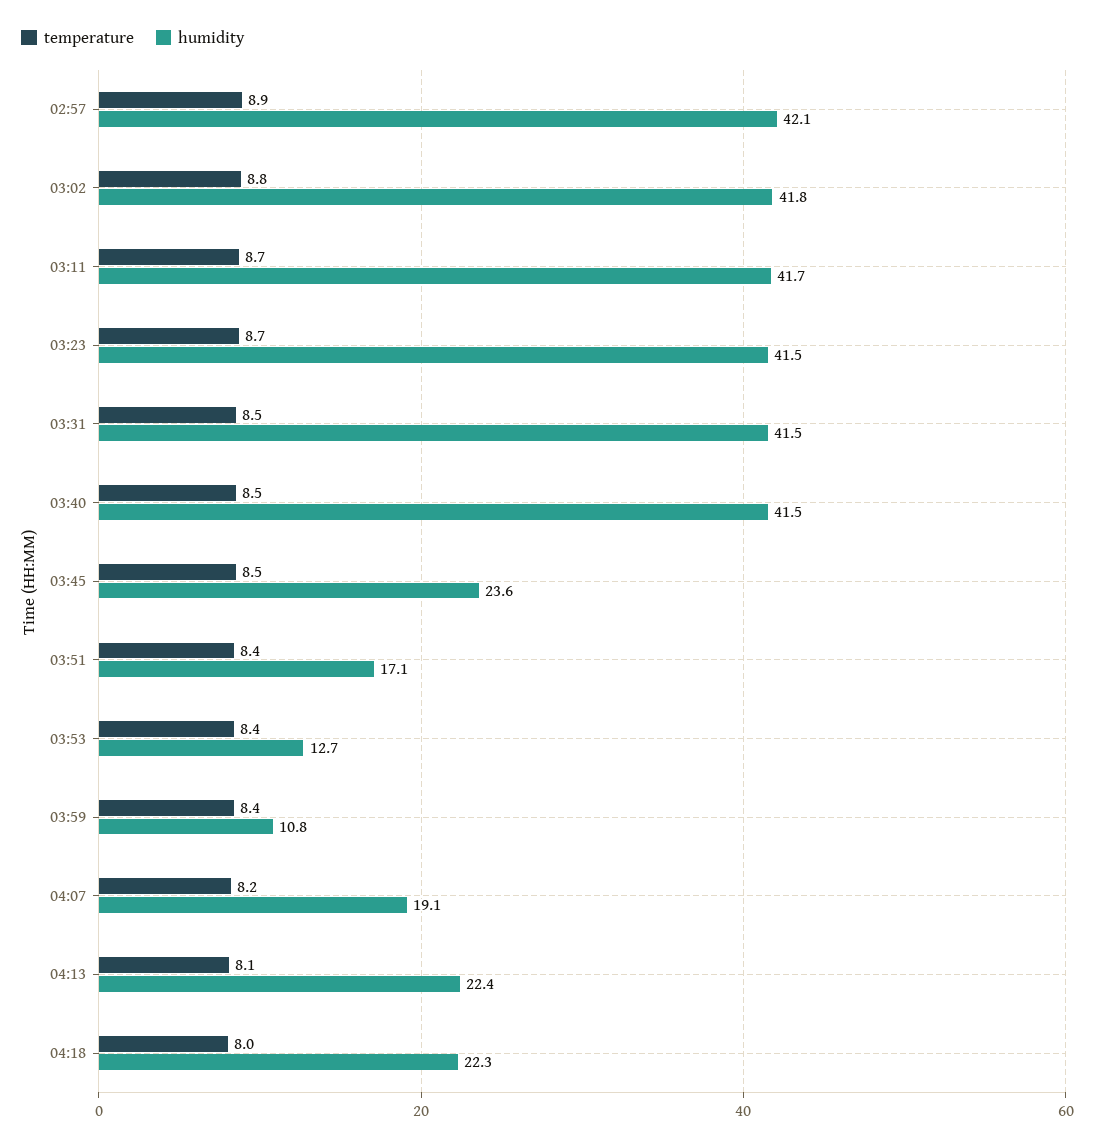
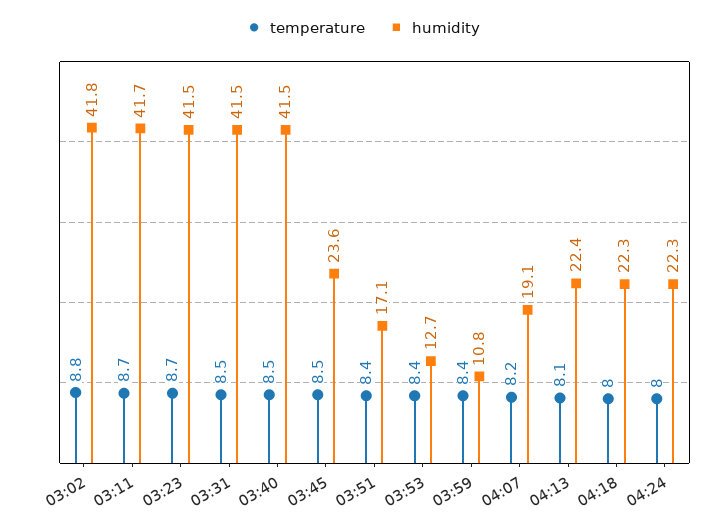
temperature, 02:57: 8.9 -> none
humidity, 02:57: 42.1 -> none
temperature, 04:24: none -> 8
humidity, 04:24: none -> 22.3

